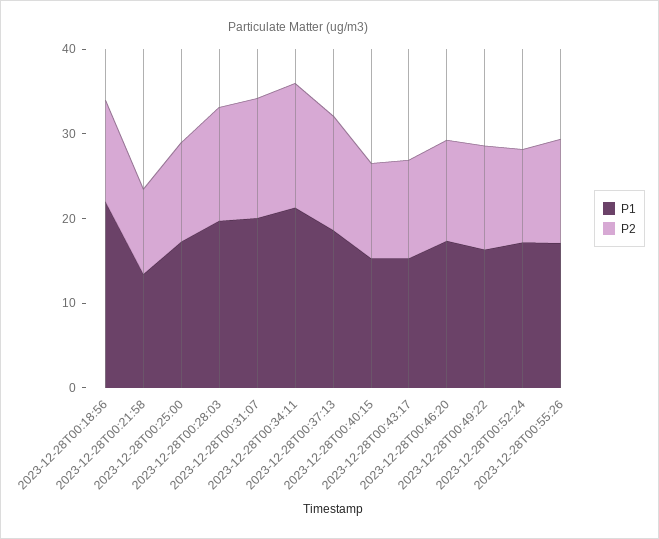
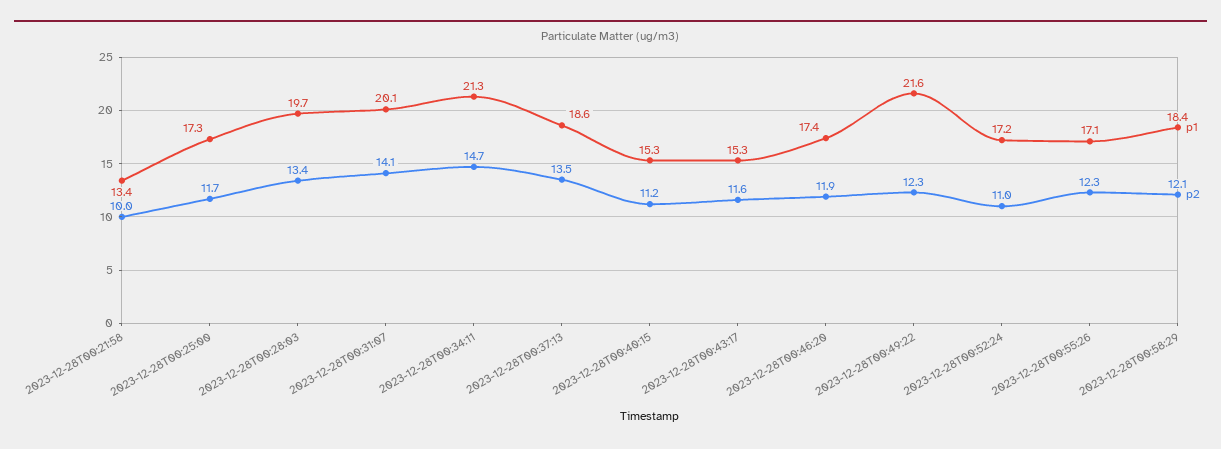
P1, 2023-12-28T00:18:56: 22 -> none
P2, 2023-12-28T00:18:56: 12 -> none
P1, 2023-12-28T00:49:22: 16 -> 21.6
P1, 2023-12-28T00:58:29: none -> 18.4
P2, 2023-12-28T00:58:29: none -> 12.1

